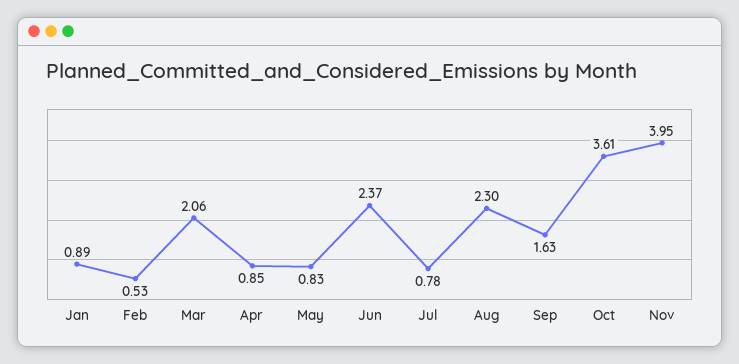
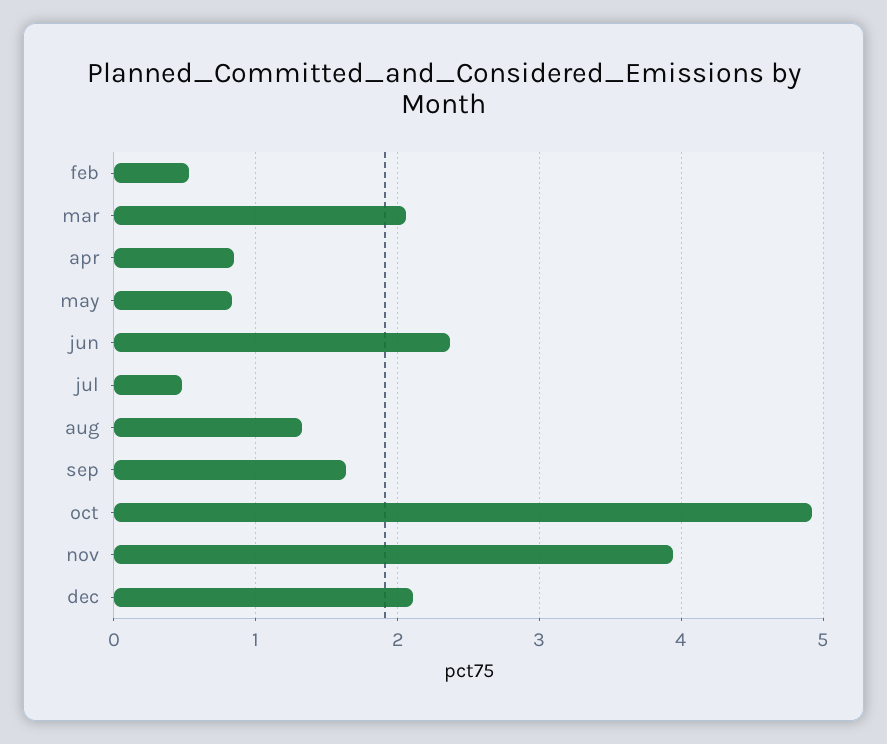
Jan: 0.89 -> none
Jul: 0.78 -> 0.5
Aug: 2.3 -> 1.3
Oct: 3.61 -> 4.9
dec: none -> 2.1

